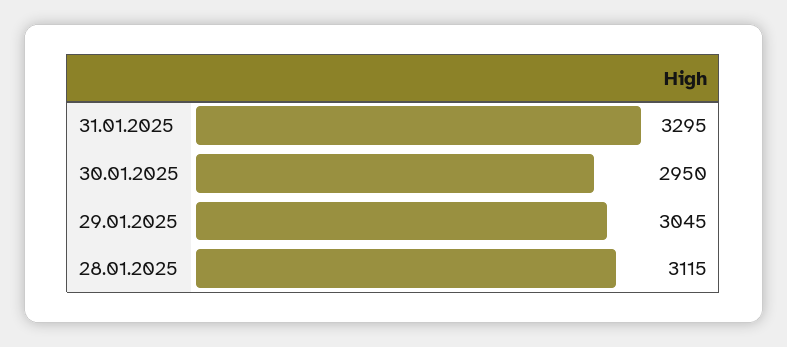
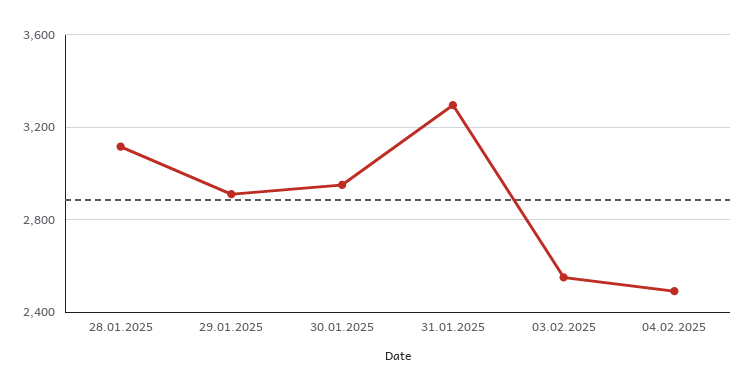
29.01.2025: 3045 -> 2900
03.02.2025: none -> 2550
04.02.2025: none -> 2500

